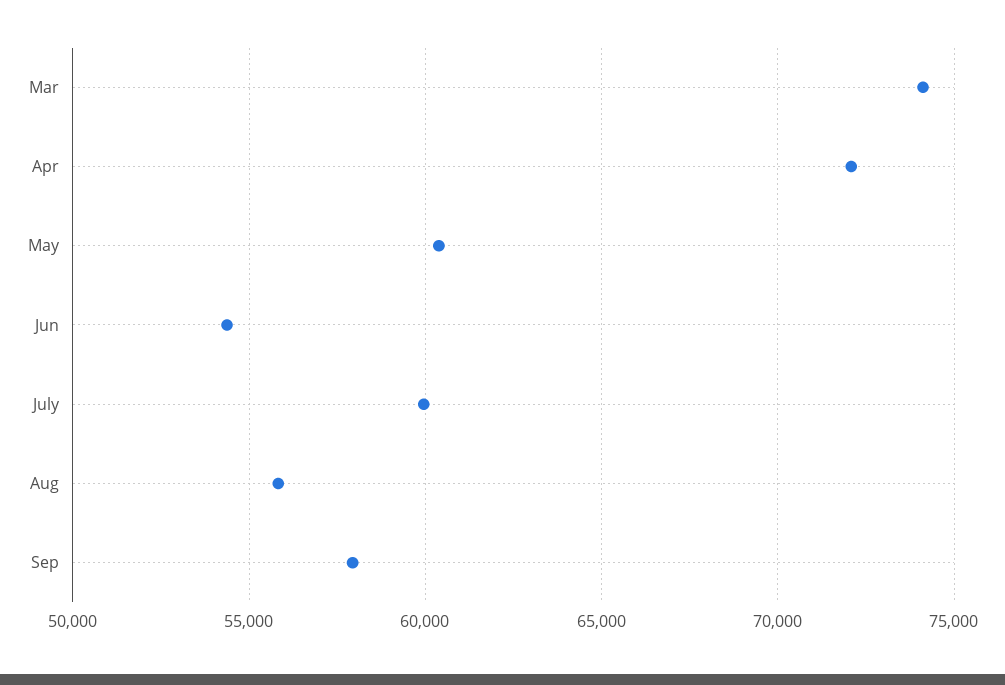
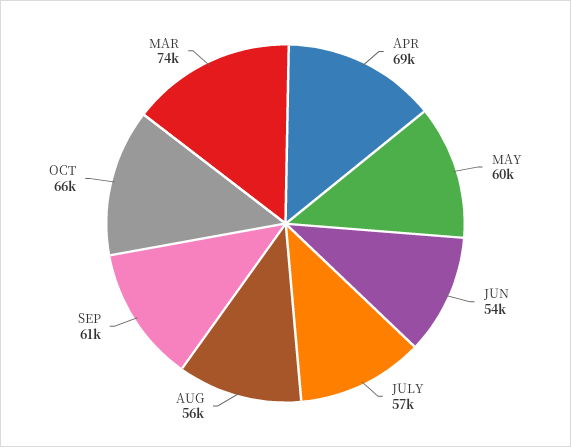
Apr: 72000 -> 69000
July: 60000 -> 57000
Sep: 58000 -> 61000
OCT: none -> 66000

